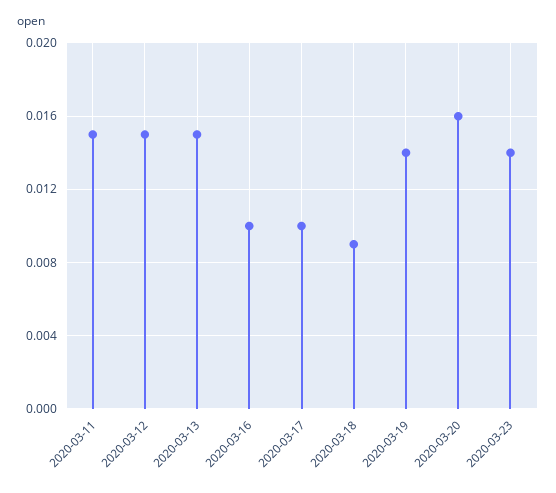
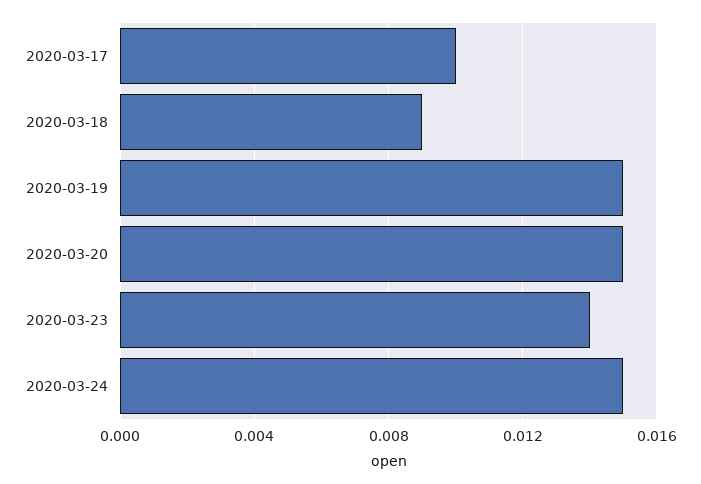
2020-03-11: 0.015 -> none
2020-03-12: 0.015 -> none
2020-03-13: 0.015 -> none
2020-03-16: 0.01 -> none
2020-03-19: 0.014 -> 0.015
2020-03-20: 0.016 -> 0.015
2020-03-24: none -> 0.015

